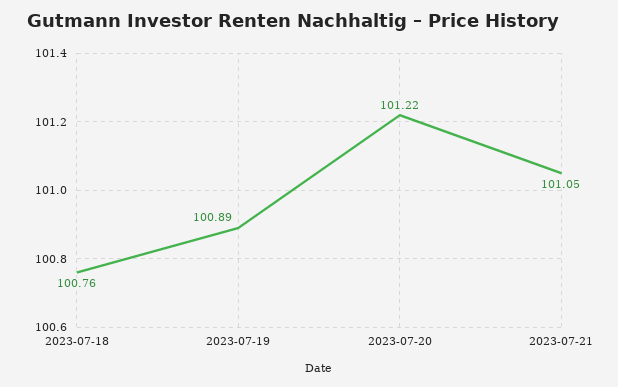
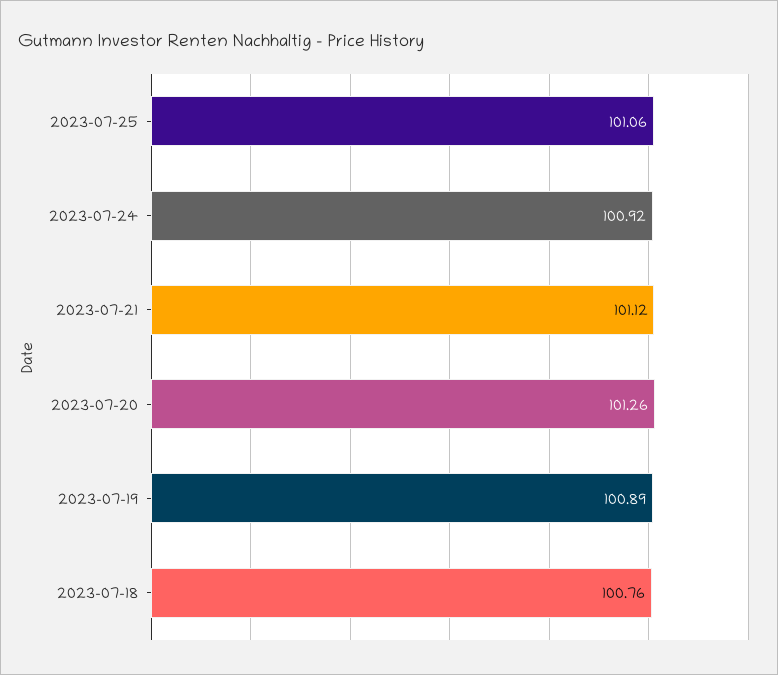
2023-07-20: 101.22 -> 101.26
2023-07-21: 101.05 -> 101.12
2023-07-25: none -> 101.06
2023-07-24: none -> 100.92

